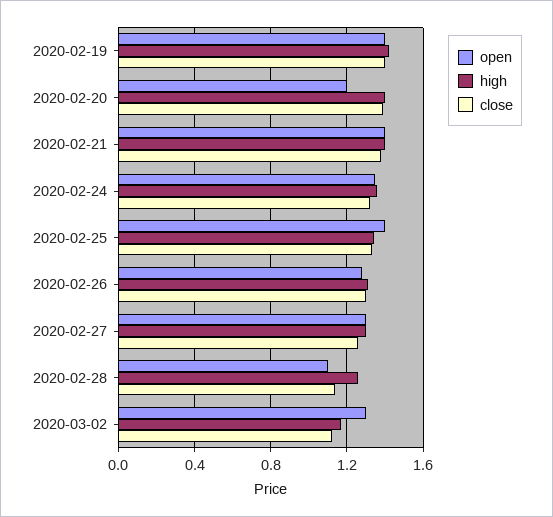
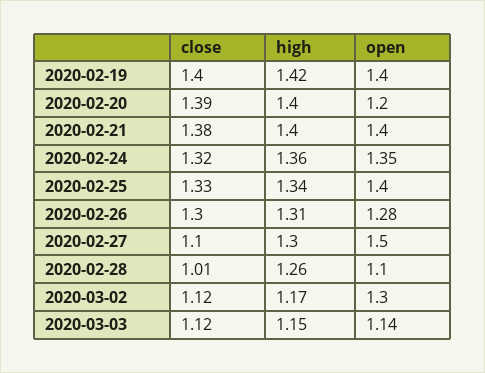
open, 2020-02-27: 1.3 -> 1.5
close, 2020-02-27: 1.25 -> 1.1
close, 2020-02-28: 1.15 -> 1.01
close, 2020-03-03: none -> 1.12
high, 2020-03-03: none -> 1.15
open, 2020-03-03: none -> 1.14

